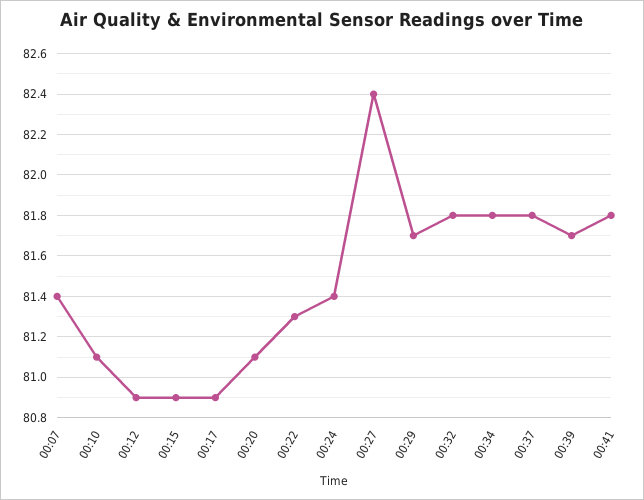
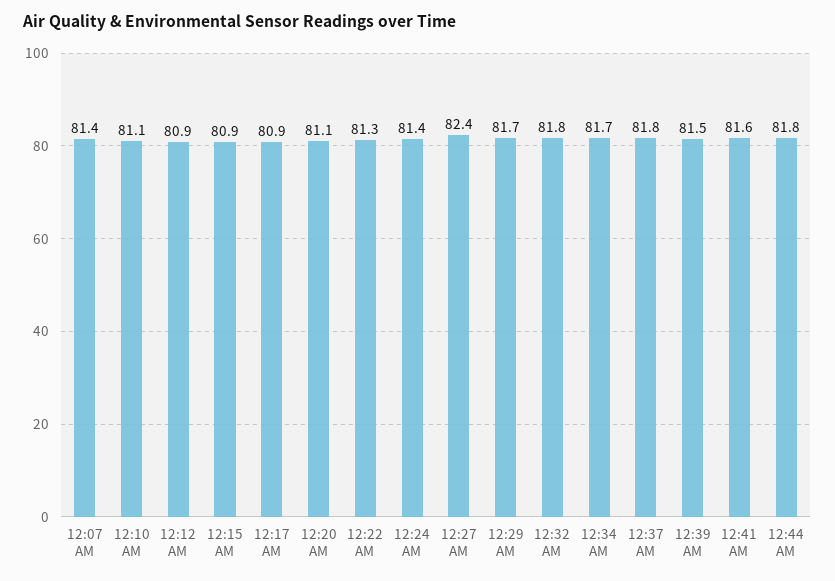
00:34: 81.8 -> 81.7
00:39: 81.7 -> 81.5
00:41: 81.8 -> 81.6
12:44 AM: none -> 81.8

